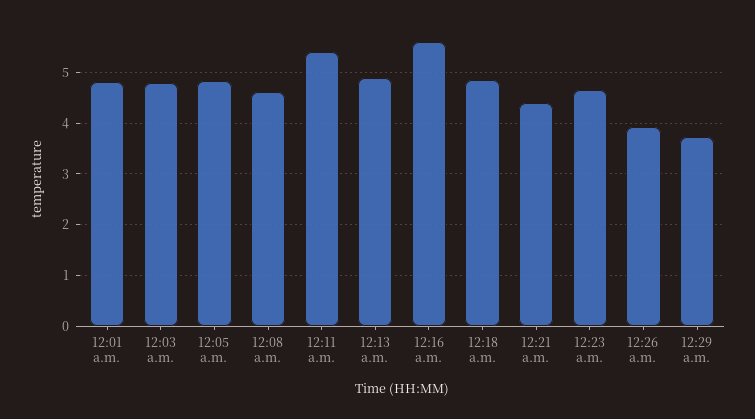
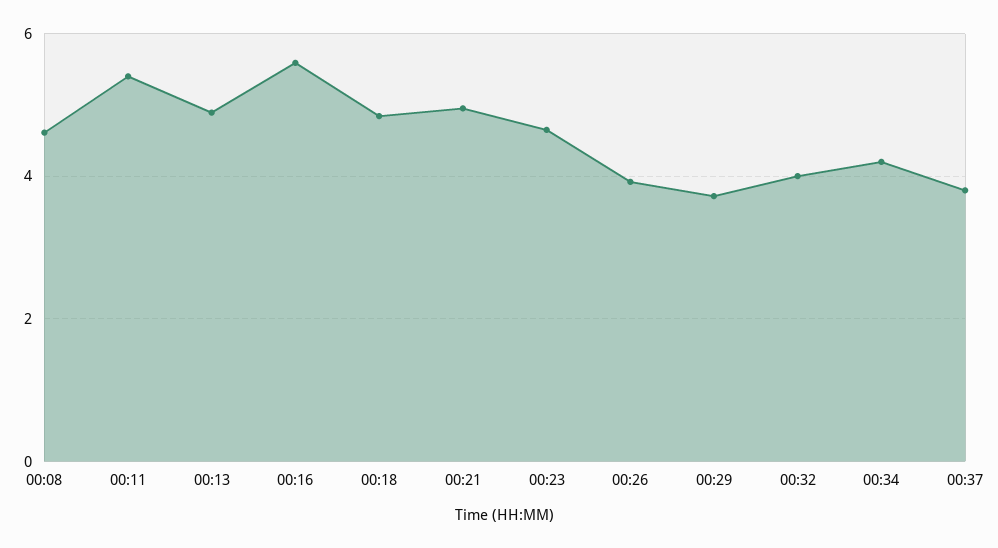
12:01 a.m.: 4.8 -> none
12:03 a.m.: 4.8 -> none
12:05 a.m.: 4.8 -> none
12:21 a.m.: 4.4 -> 5
00:32: none -> 4
00:34: none -> 4.2
00:37: none -> 3.8

